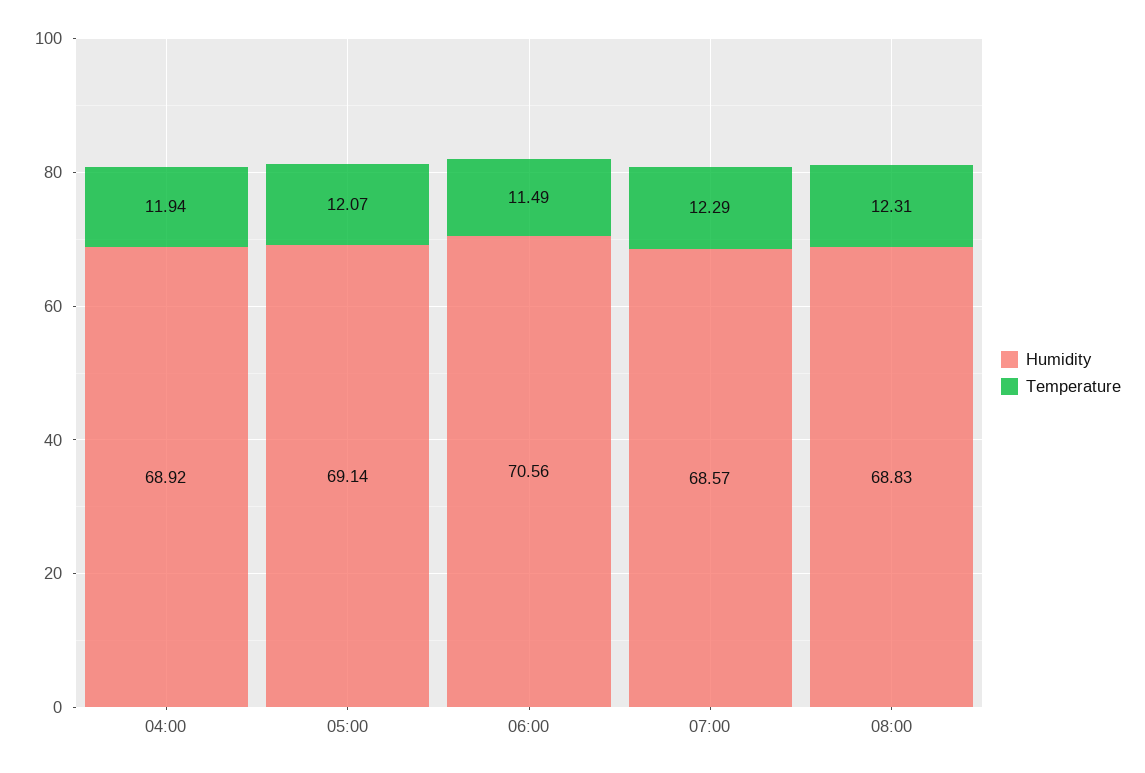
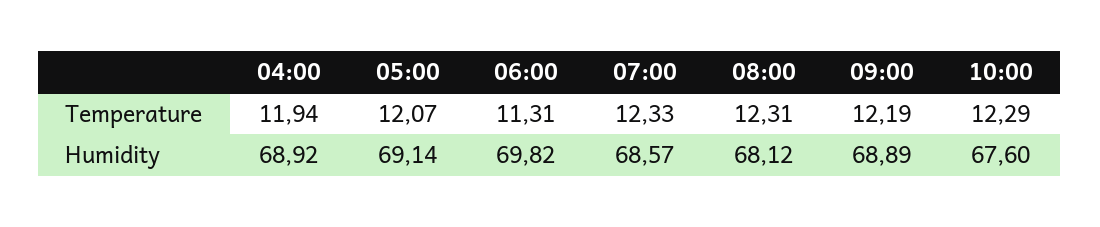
Humidity, 06:00: 70.56 -> 69.82
Temperature, 06:00: 11.49 -> 11.31
Temperature, 07:00: 12.29 -> 12.33
Humidity, 08:00: 68.83 -> 68.12
Temperature, 09:00: none -> 12.19
Temperature, 10:00: none -> 12.29
Humidity, 09:00: none -> 68.89
Humidity, 10:00: none -> 67.6

